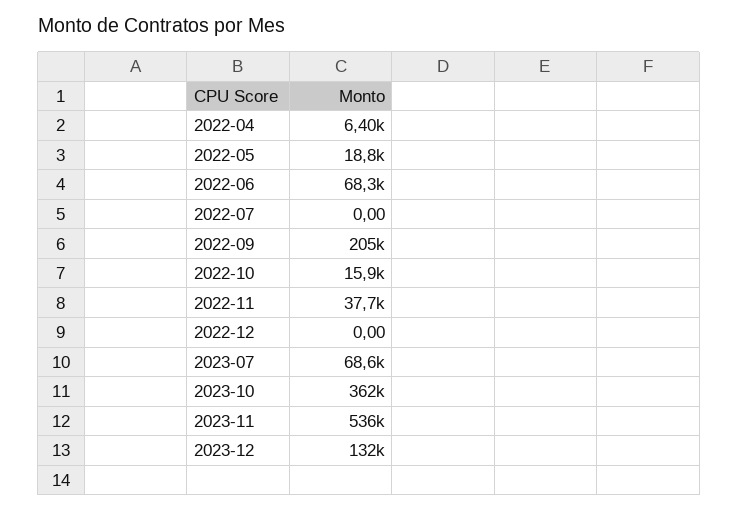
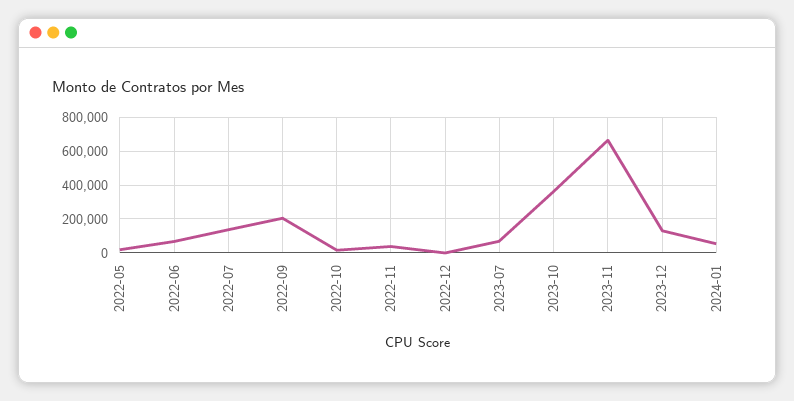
2022-04: 6400 -> none
2022-07: 0 -> 150000
2023-11: 536000 -> 650000
2024-01: none -> 50000

